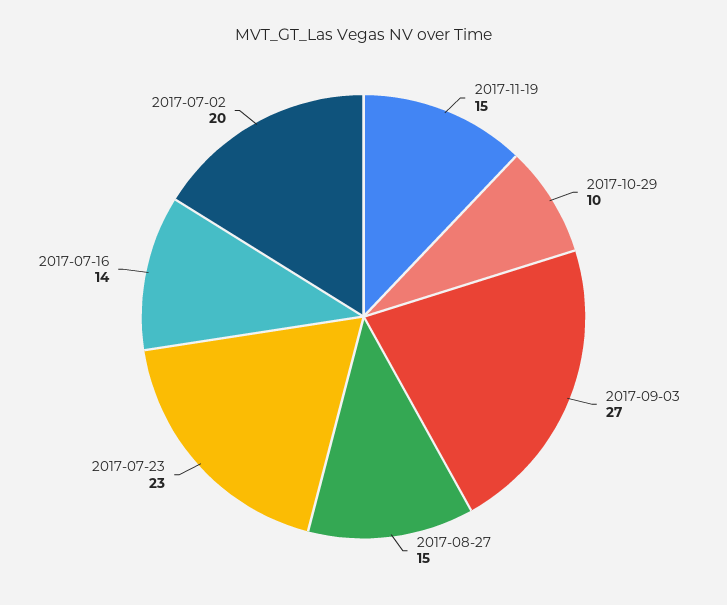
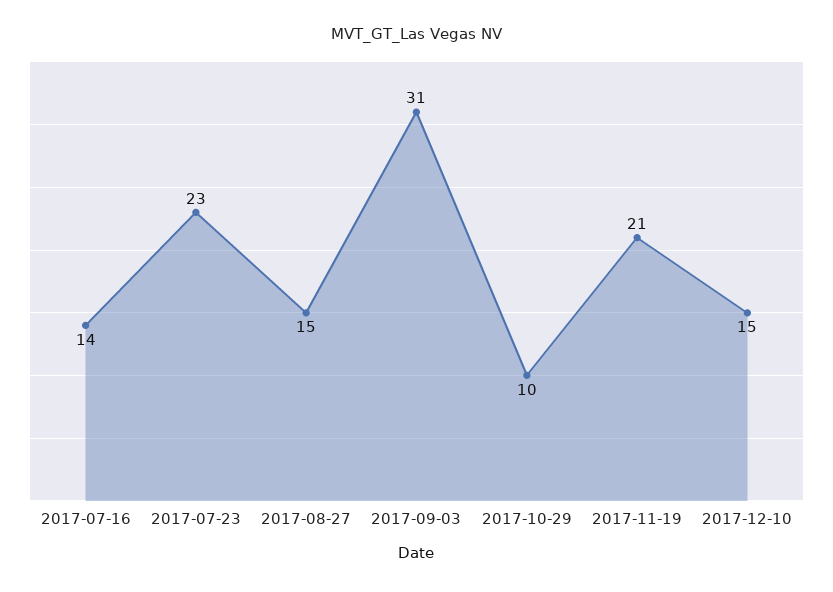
2017-11-19: 15 -> 21
2017-09-03: 27 -> 31
2017-07-02: 20 -> none
2017-12-10: none -> 15

